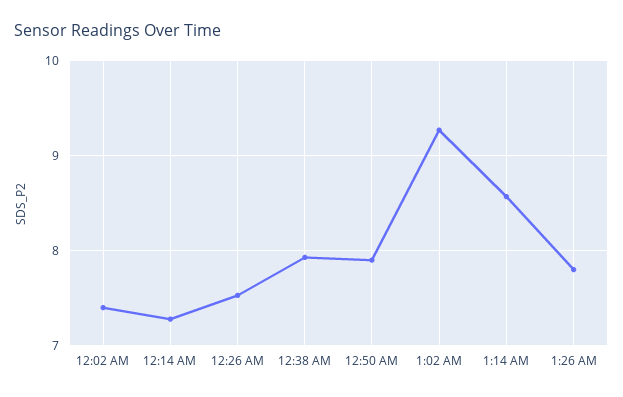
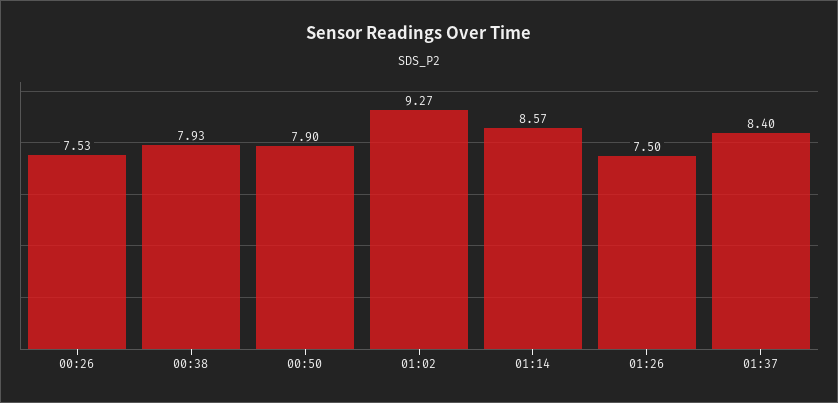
12:02 AM: 7.4 -> none
12:14 AM: 7.3 -> none
1:26 AM: 7.8 -> 7.5
01:37: none -> 8.4

